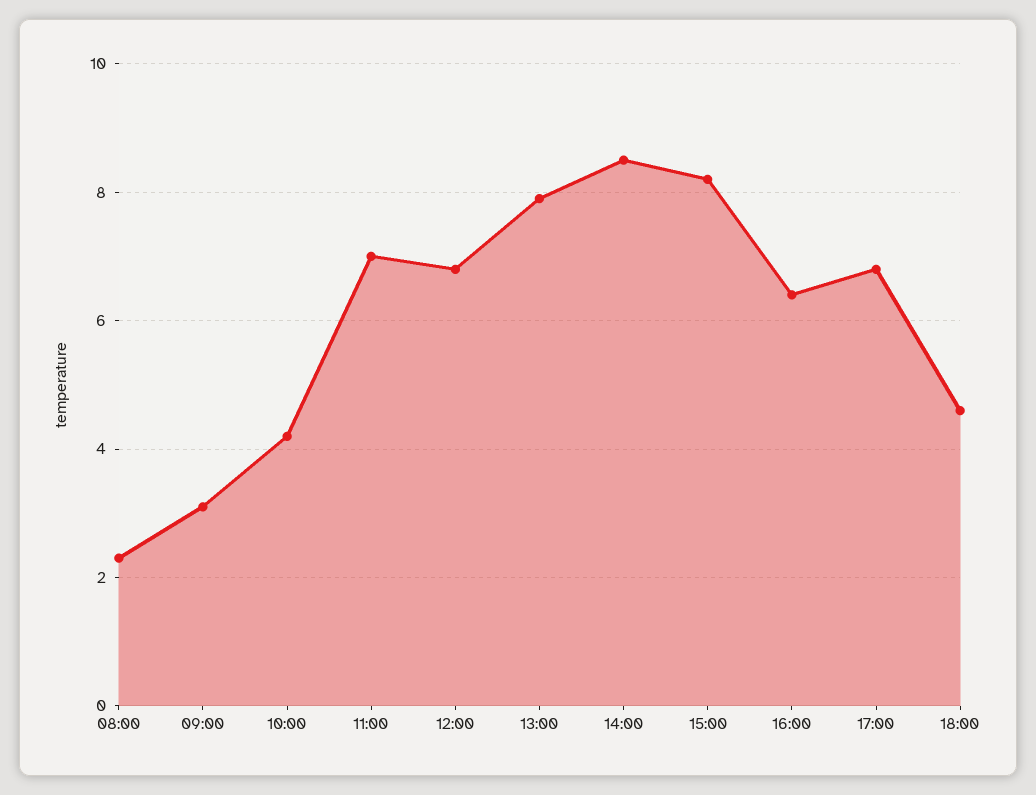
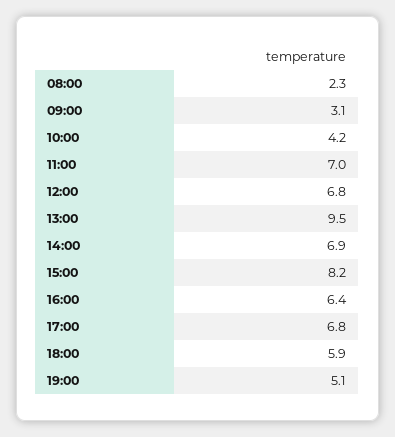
13:00: 8 -> 9.5
14:00: 8.5 -> 6.9
18:00: 4.5 -> 5.9
19:00: none -> 5.1

